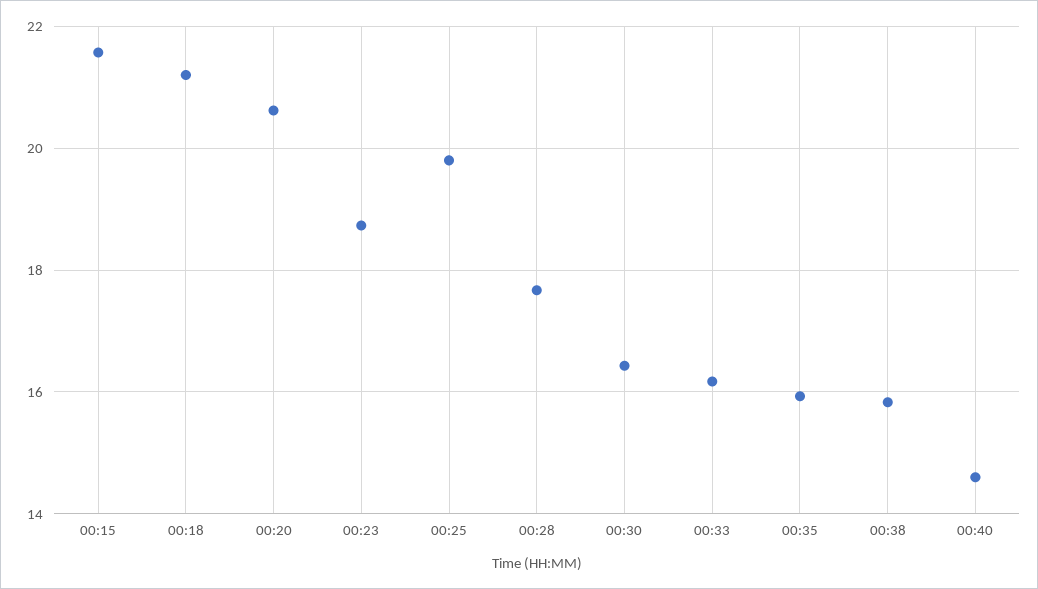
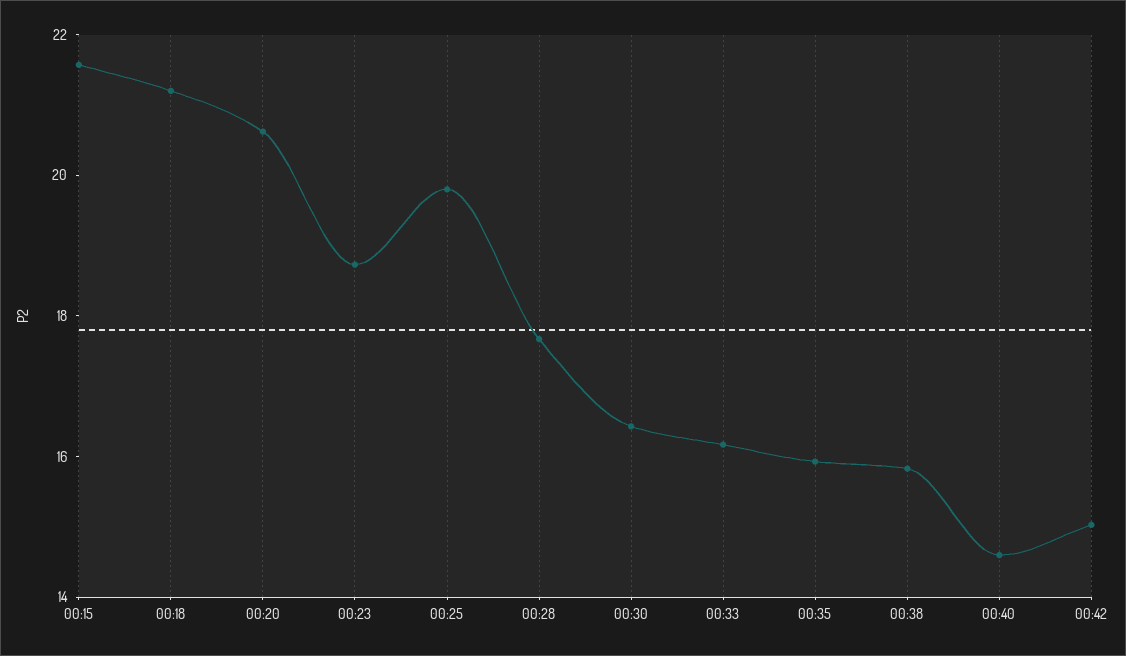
00:42: none -> 15

